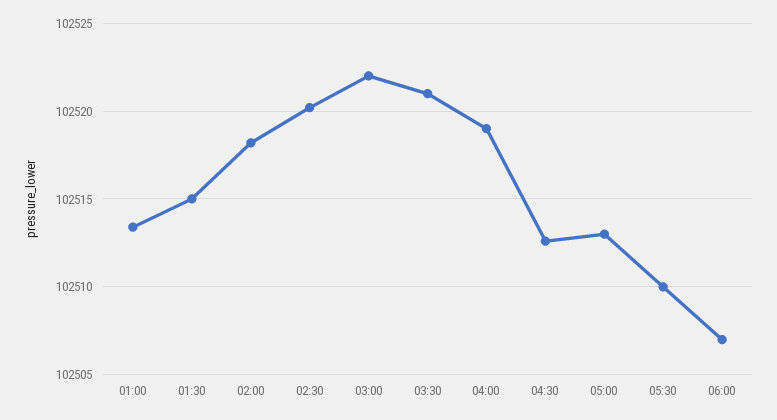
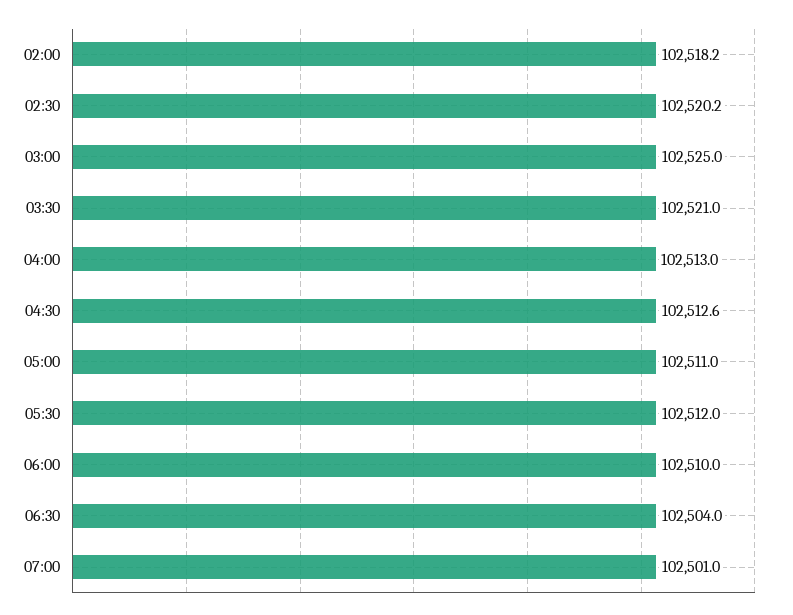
01:00: 102513.5 -> none
01:30: 102515 -> none
03:00: 102522 -> 102525
04:00: 102519 -> 102513
05:00: 102513 -> 102511
05:30: 102510 -> 102512
06:00: 102507 -> 102510
06:30: none -> 102504
07:00: none -> 102501

